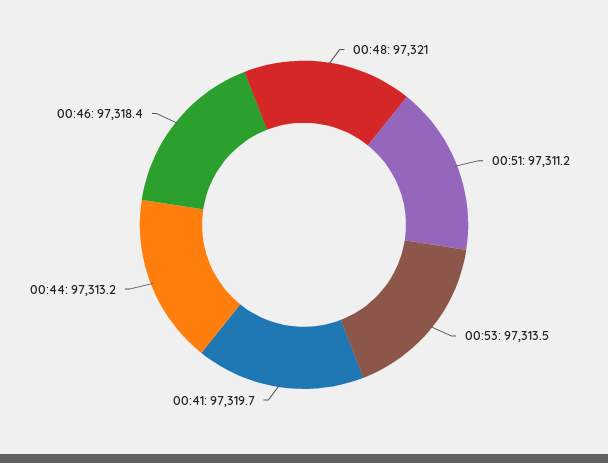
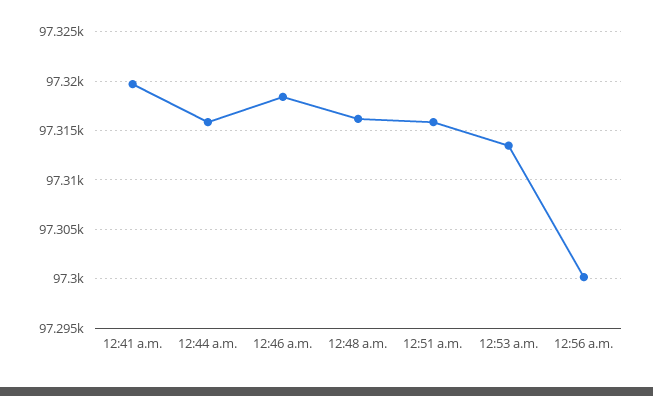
00:48: 97321 -> 97316
00:51: 97311.2 -> 97316
00:44: 97313.2 -> 97316
12:56 a.m.: none -> 97300

